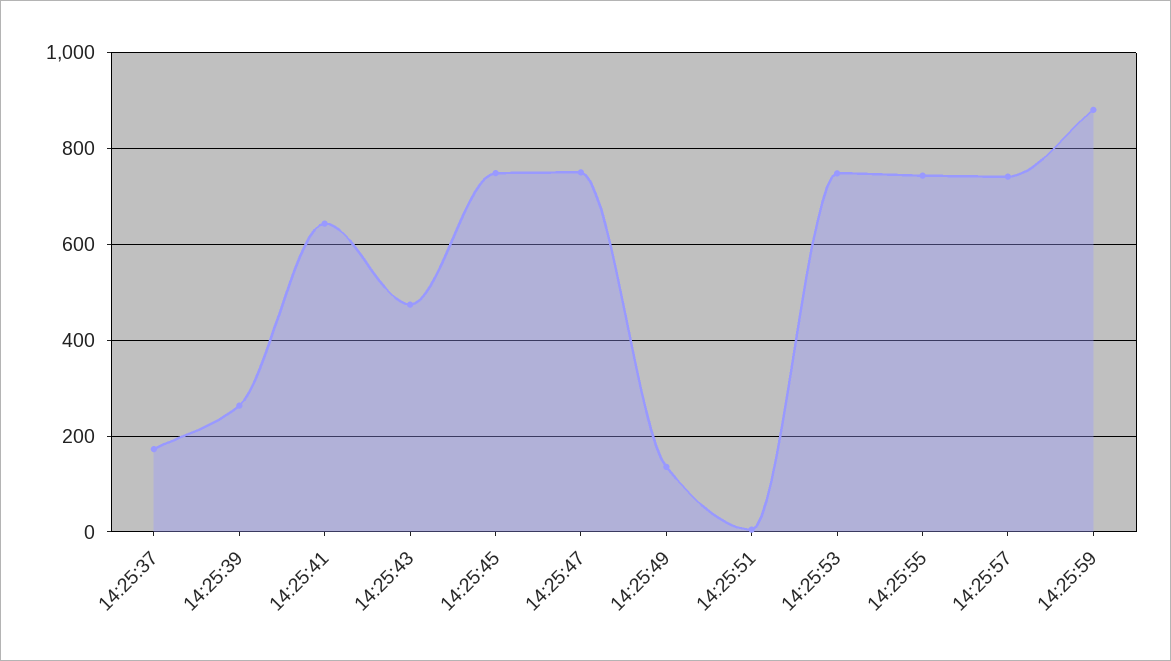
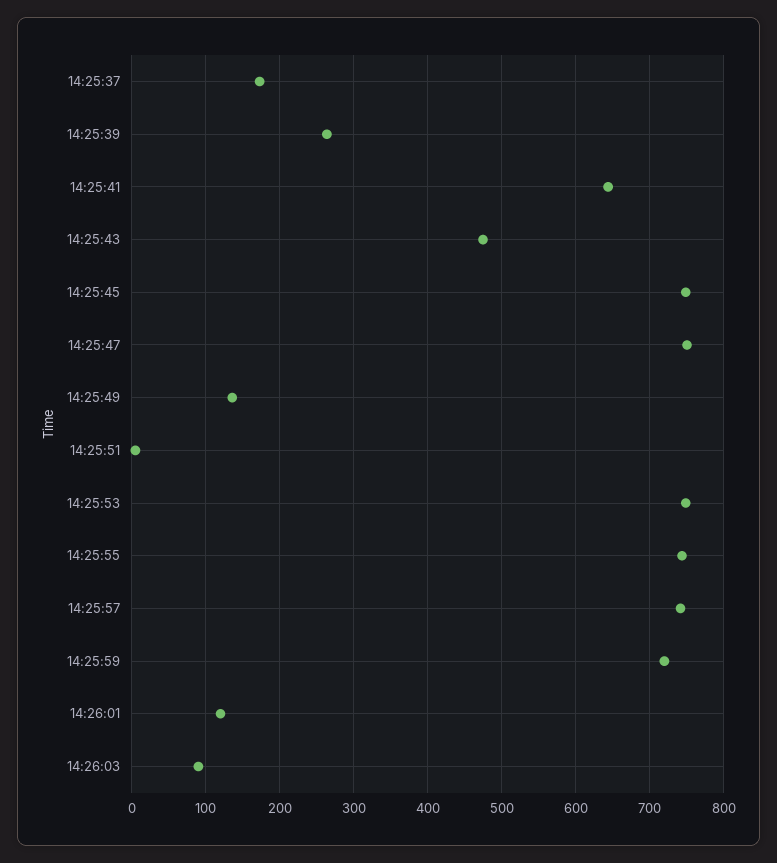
14:25:59: 880 -> 720
14:26:01: none -> 120
14:26:03: none -> 90

